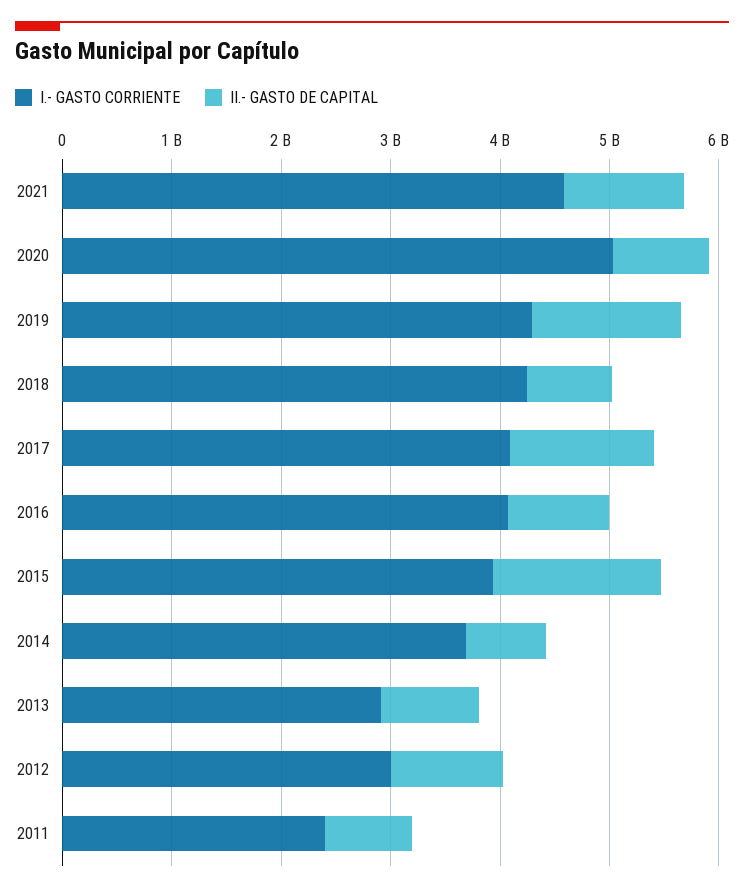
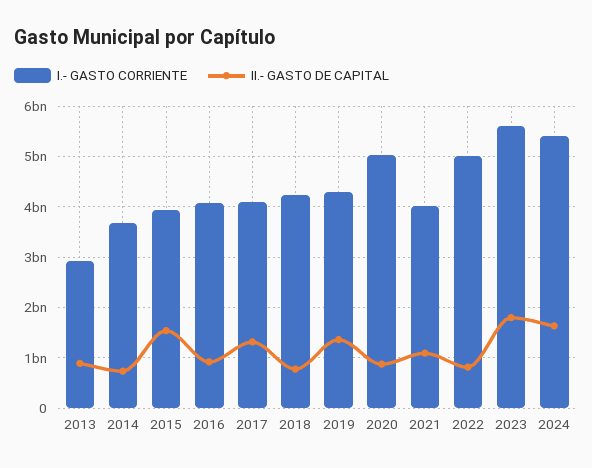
I.- GASTO CORRIENTE, 2021: 4600000000 -> 4000000000
I.- GASTO CORRIENTE, 2012: 3000000000 -> none
II.- GASTO DE CAPITAL, 2012: 1000000000 -> none
I.- GASTO CORRIENTE, 2011: 2400000000 -> none
II.- GASTO DE CAPITAL, 2011: 800000000 -> none
I.- GASTO CORRIENTE, 2022: none -> 5000000000
II.- GASTO DE CAPITAL, 2022: none -> 800000000
I.- GASTO CORRIENTE, 2023: none -> 5600000000
II.- GASTO DE CAPITAL, 2023: none -> 1800000000
I.- GASTO CORRIENTE, 2024: none -> 5400000000
II.- GASTO DE CAPITAL, 2024: none -> 1600000000

